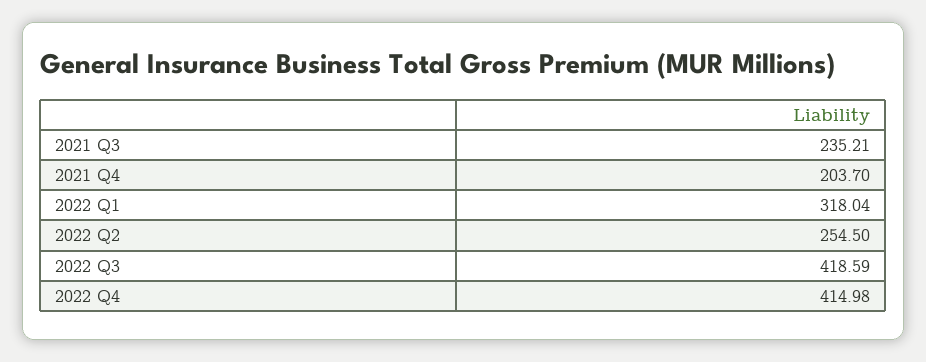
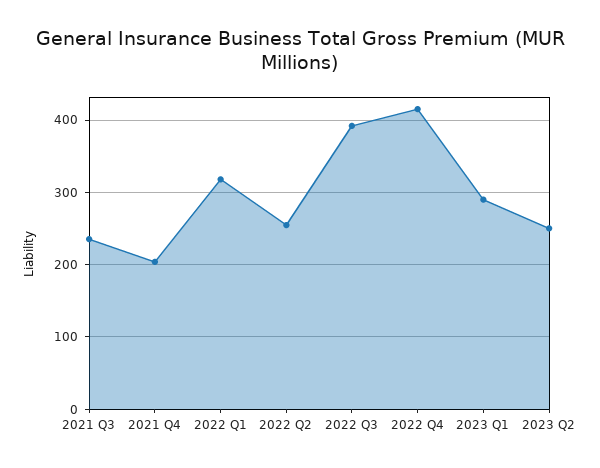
2022 Q3: 418.59 -> 390
2023 Q1: none -> 290
2023 Q2: none -> 250

